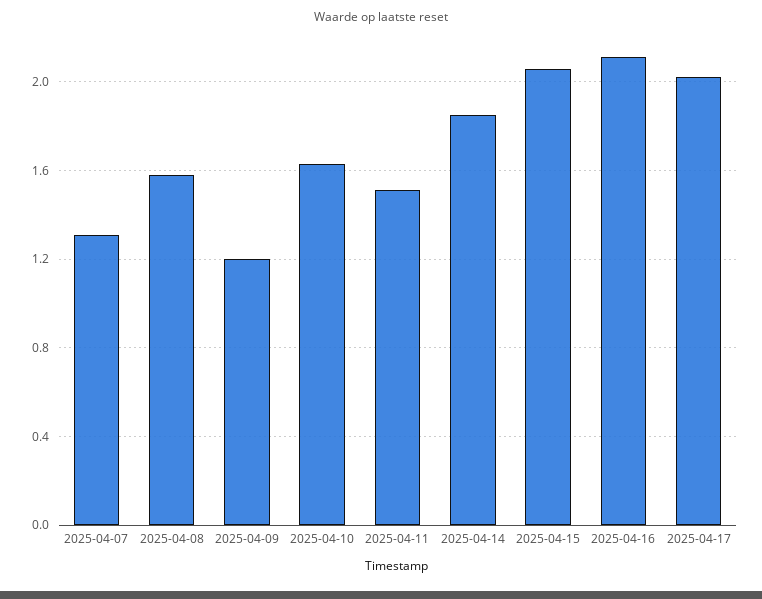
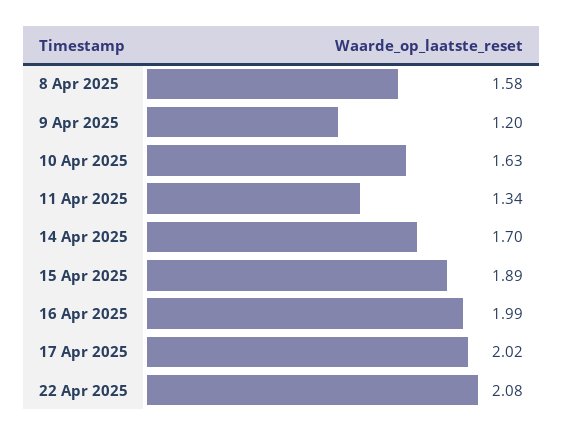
2025-04-07: 1.3 -> none
2025-04-11: 1.5 -> 1.34
2025-04-14: 1.85 -> 1.7
2025-04-15: 2.05 -> 1.89
2025-04-16: 2.1 -> 1.99
22 Apr 2025: none -> 2.08

